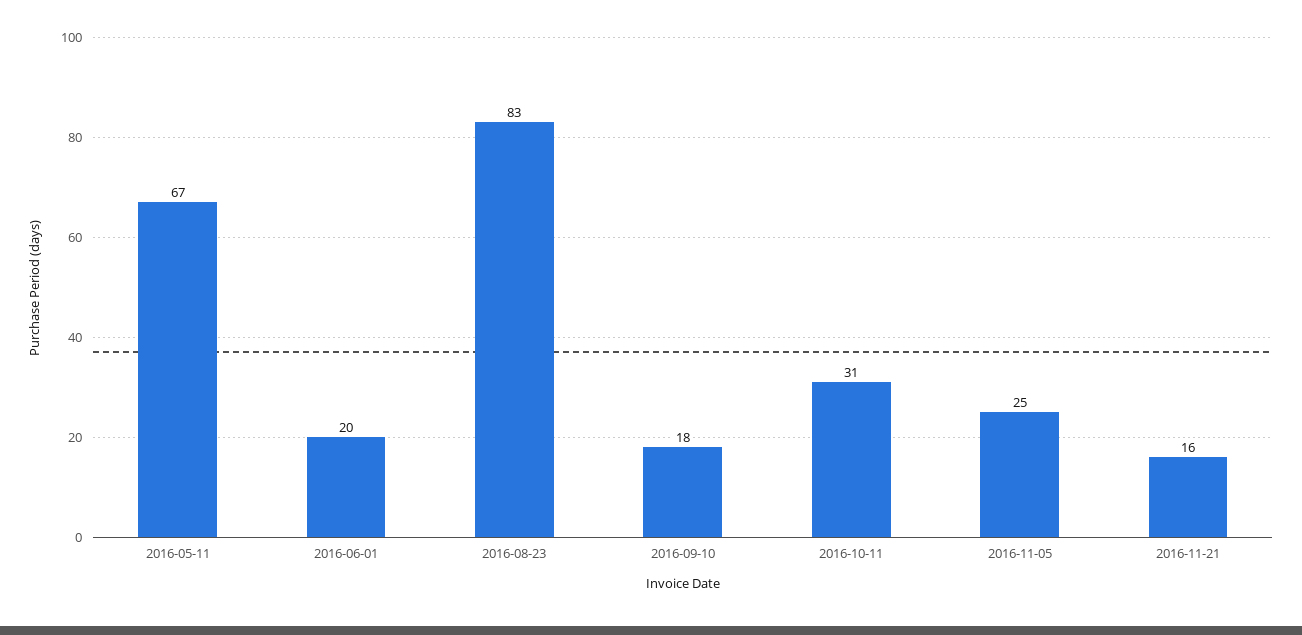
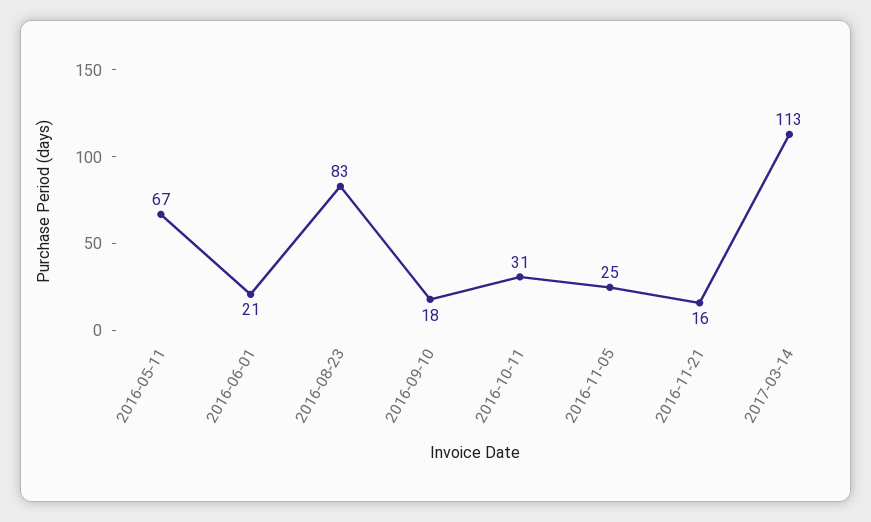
2016-06-01: 20 -> 21
2017-03-14: none -> 113

